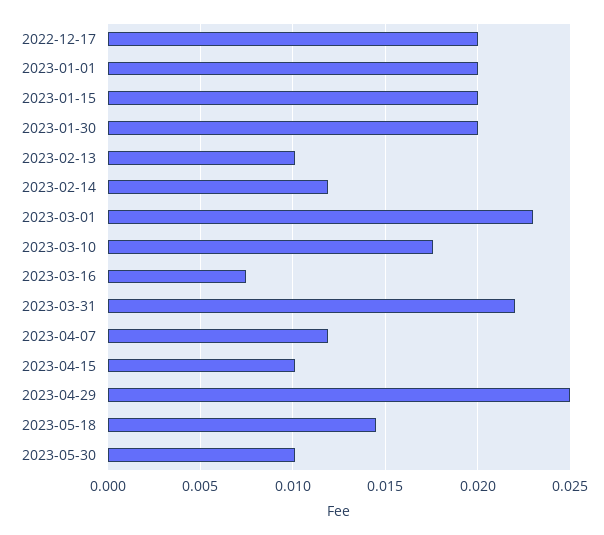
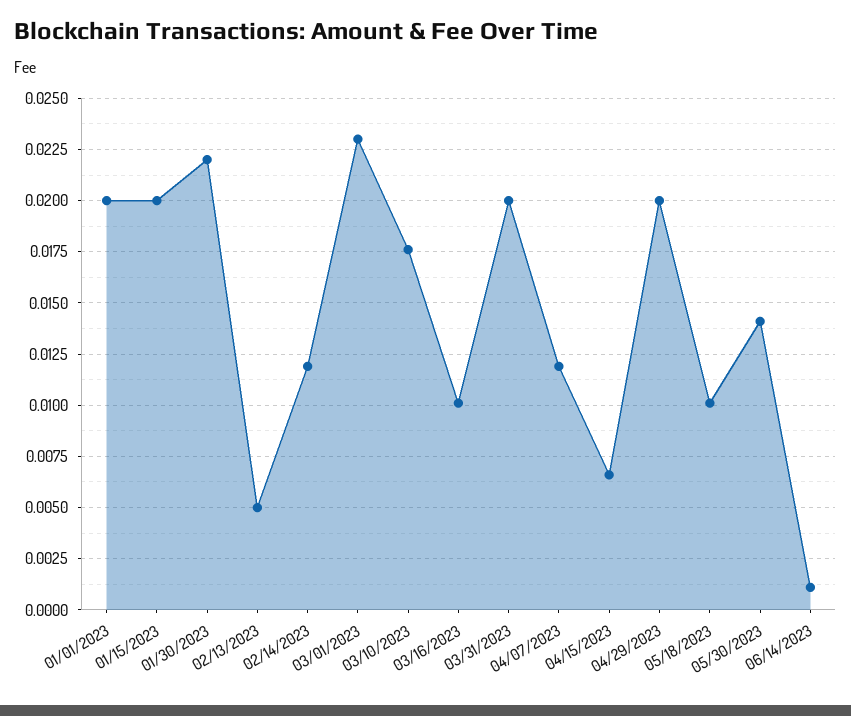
2022-12-17: 0.02 -> none
2023-01-30: 0.02 -> 0.022
2023-02-13: 0.01 -> 0.005
2023-03-16: 0.0075 -> 0.01
2023-03-31: 0.022 -> 0.02
2023-04-15: 0.01 -> 0.0065
2023-04-29: 0.025 -> 0.02
2023-05-18: 0.0145 -> 0.01
2023-05-30: 0.01 -> 0.014
06/14/2023: none -> 0.001

